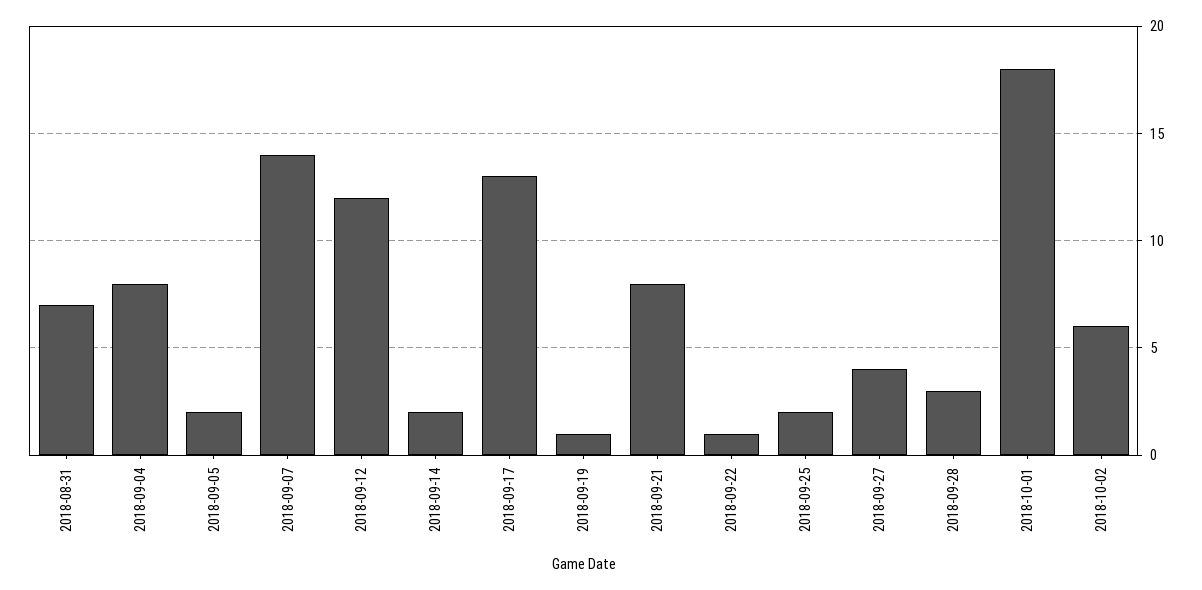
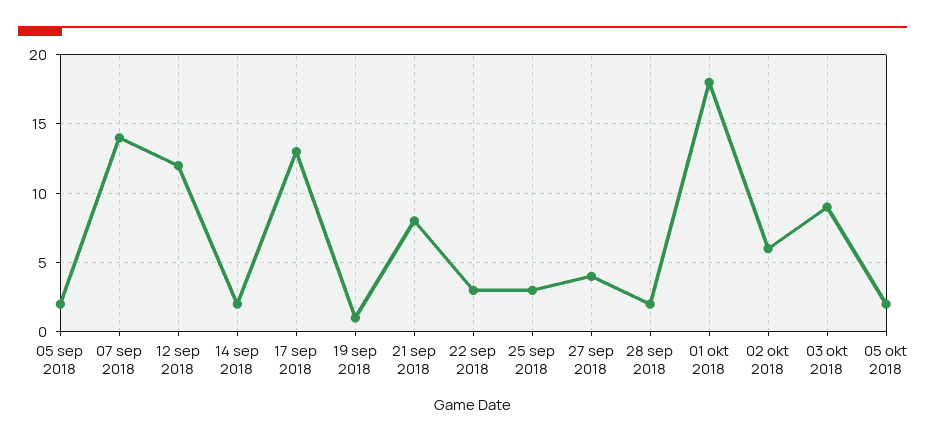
2018-08-31: 7 -> none
2018-09-04: 8 -> none
2018-09-22: 1 -> 3
2018-09-25: 2 -> 3
2018-09-28: 3 -> 2
03 okt 2018: none -> 9
05 okt 2018: none -> 2

